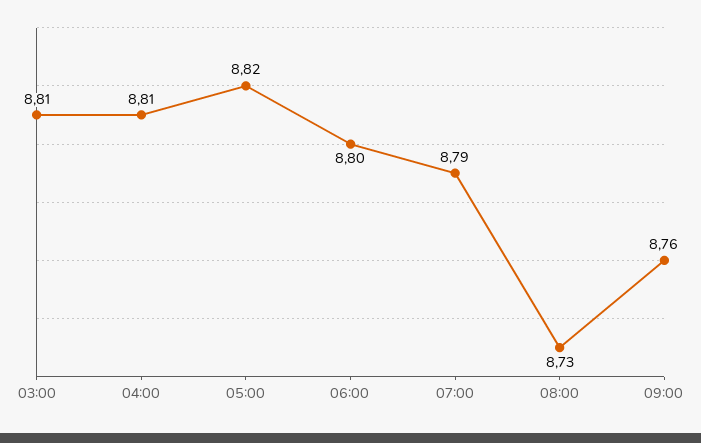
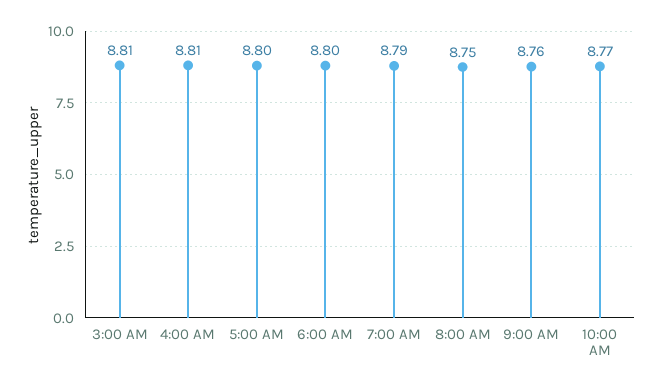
05:00: 8.82 -> 8.8
08:00: 8.73 -> 8.75
10:00 AM: none -> 8.77

